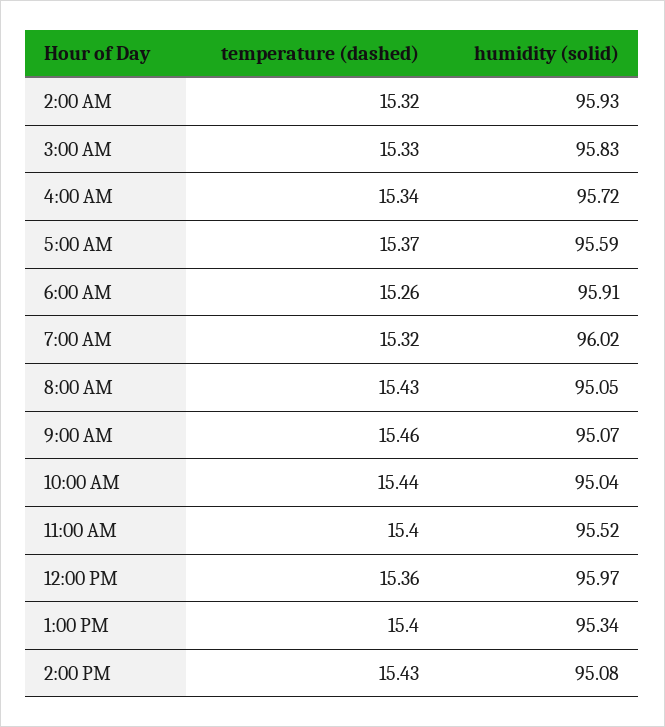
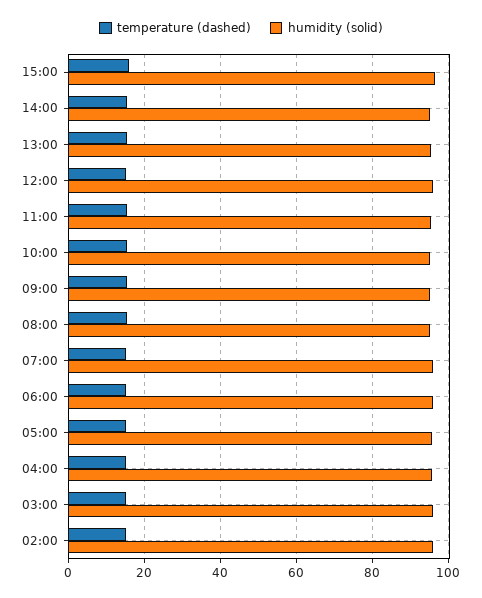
temperature (dashed), 15:00: none -> 16
humidity (solid), 15:00: none -> 96

